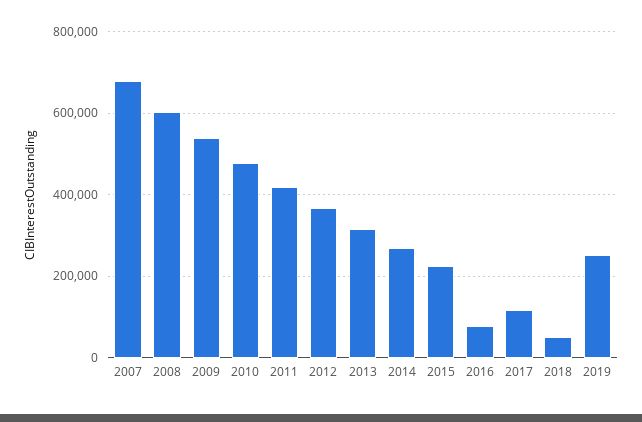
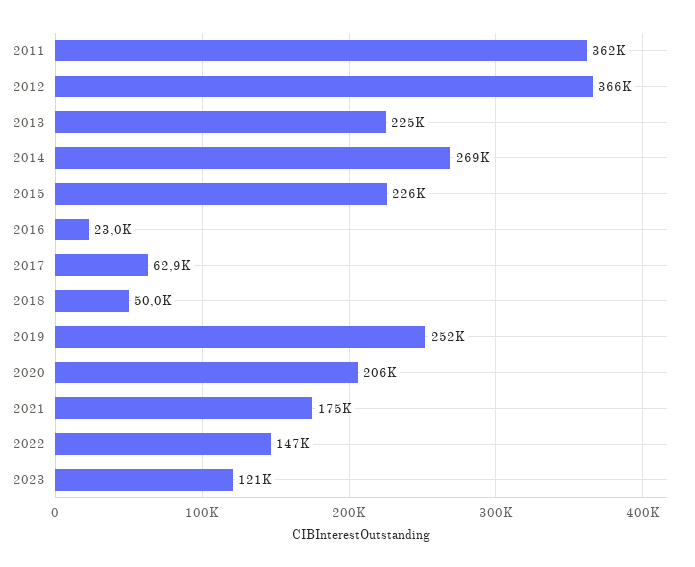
2007: 680000 -> none
2008: 600000 -> none
2009: 540000 -> none
2010: 480000 -> none
2011: 420000 -> 362000
2013: 320000 -> 225000
2016: 80000 -> 23000
2017: 120000 -> 62900
2020: none -> 206000
2021: none -> 175000
2022: none -> 147000
2023: none -> 121000

